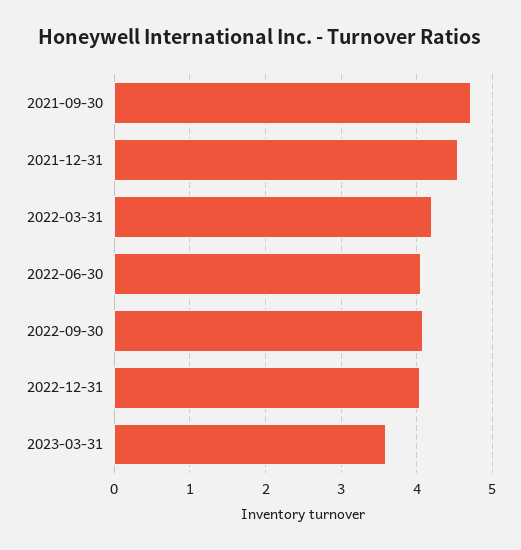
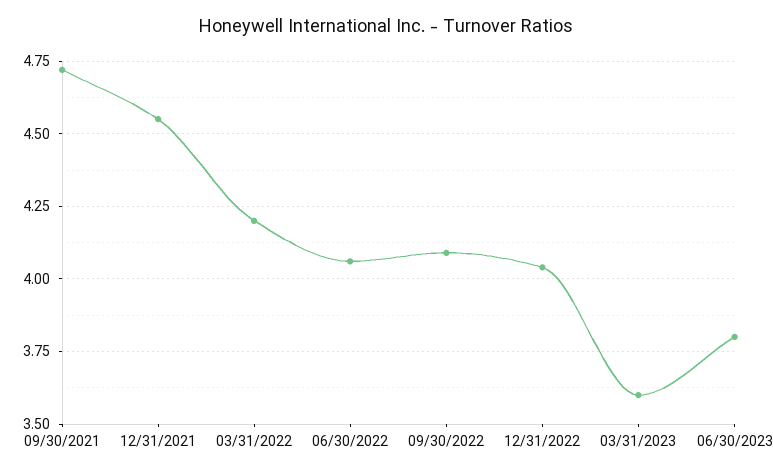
06/30/2023: none -> 3.8

